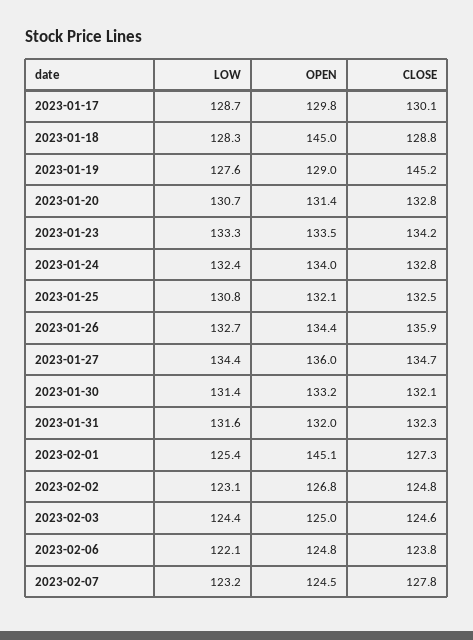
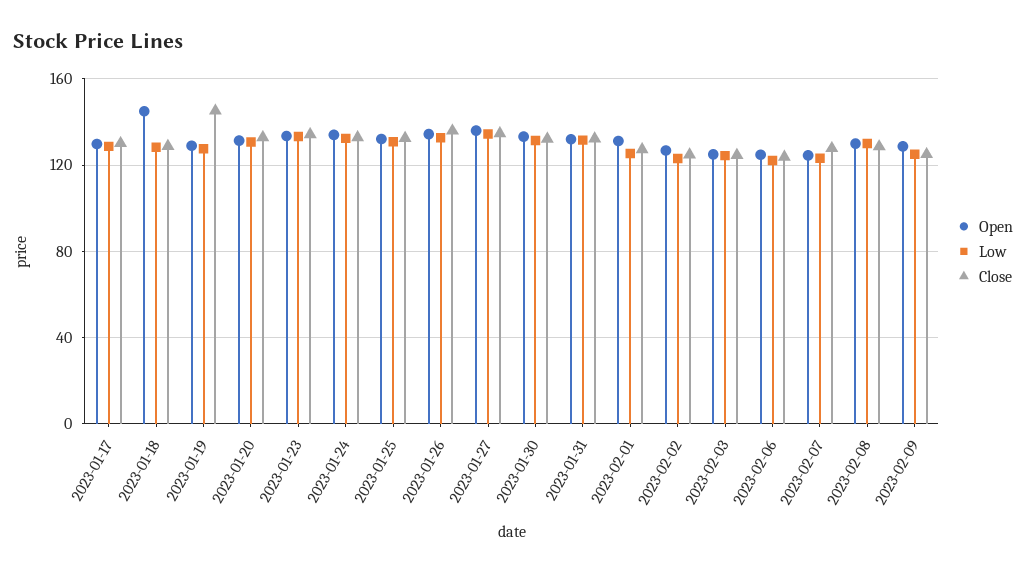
OPEN, 2023-02-01: 145.1 -> 130
OPEN, 2023-02-08: none -> 130
LOW, 2023-02-08: none -> 130
CLOSE, 2023-02-08: none -> 130
OPEN, 2023-02-09: none -> 130
LOW, 2023-02-09: none -> 125
CLOSE, 2023-02-09: none -> 125

